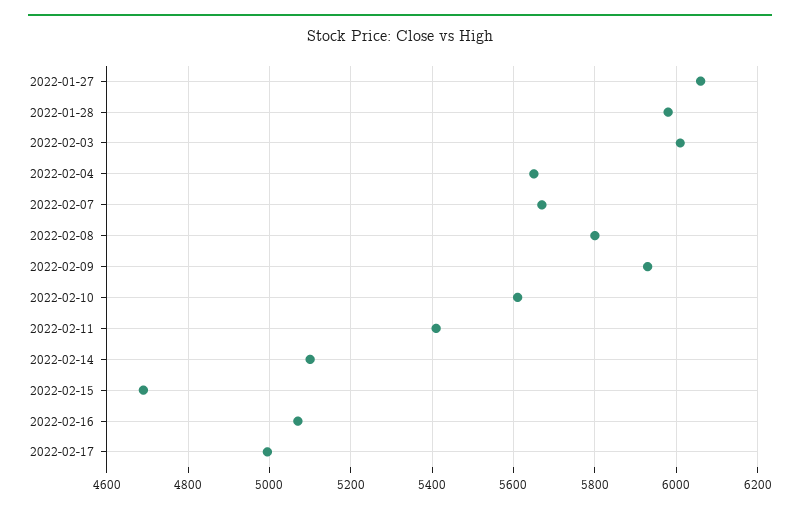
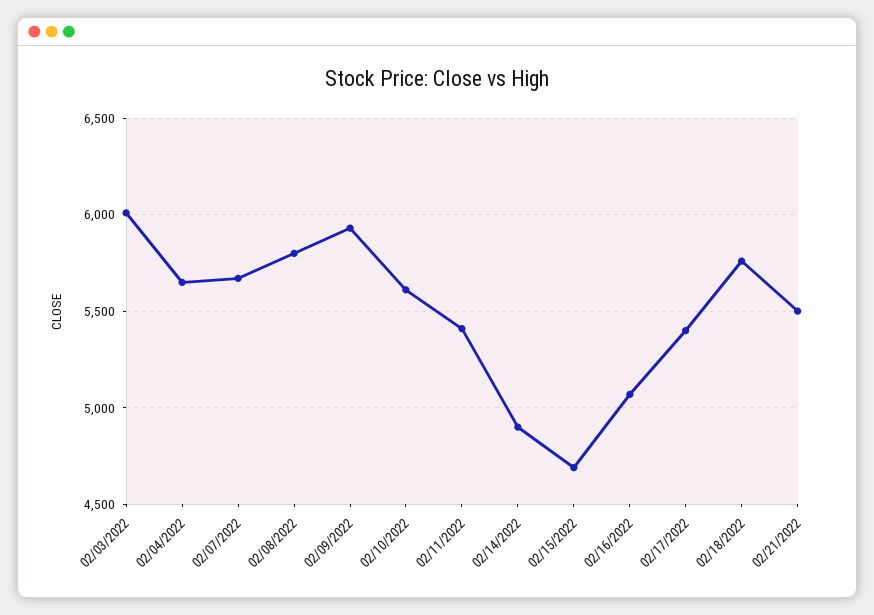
2022-01-27: 6060 -> none
2022-01-28: 5980 -> none
2022-02-14: 5100 -> 4900
2022-02-17: 5000 -> 5400
02/18/2022: none -> 5750
02/21/2022: none -> 5500

